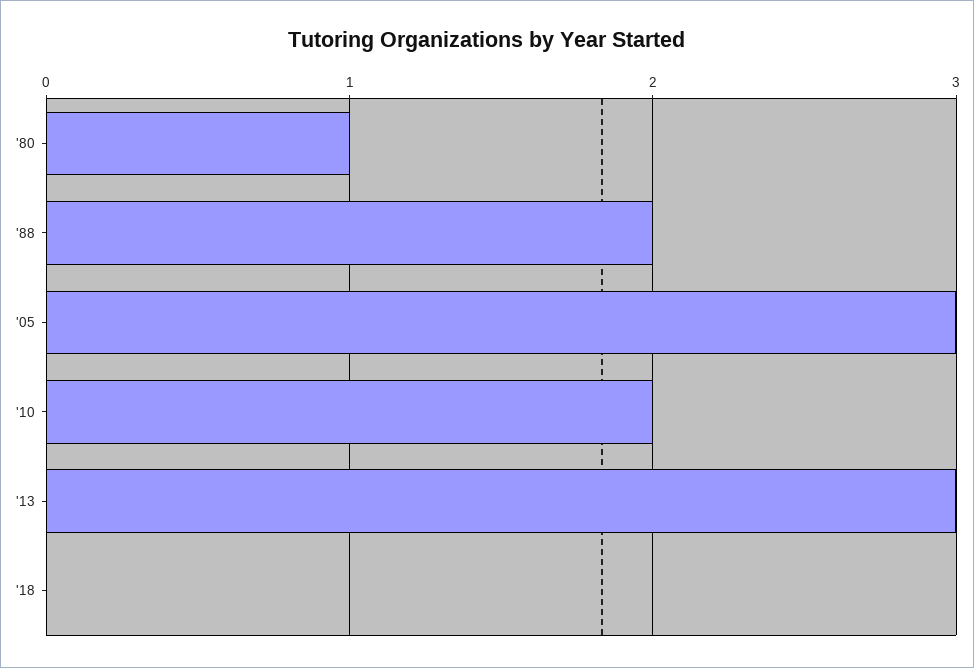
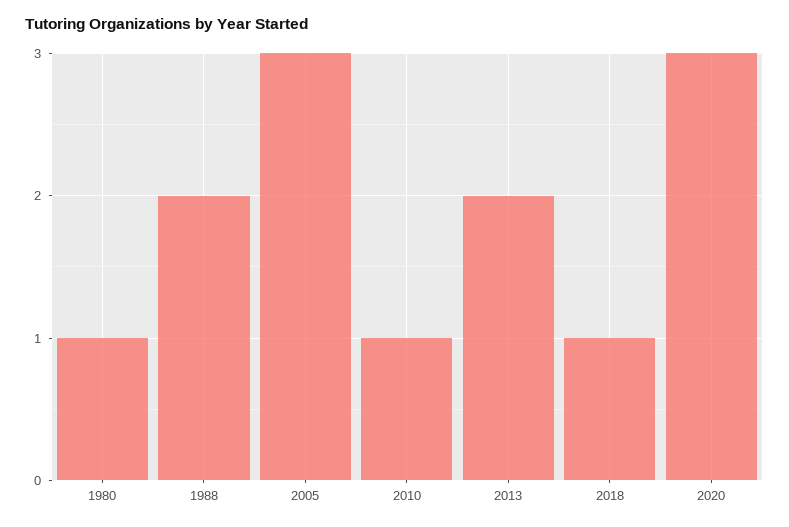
'10: 2 -> 1
'13: 3 -> 2
'18: 0 -> 1
2020: none -> 3

